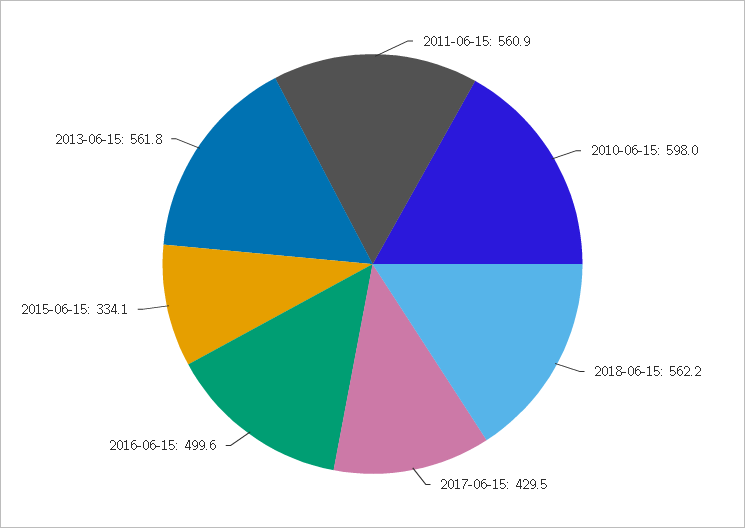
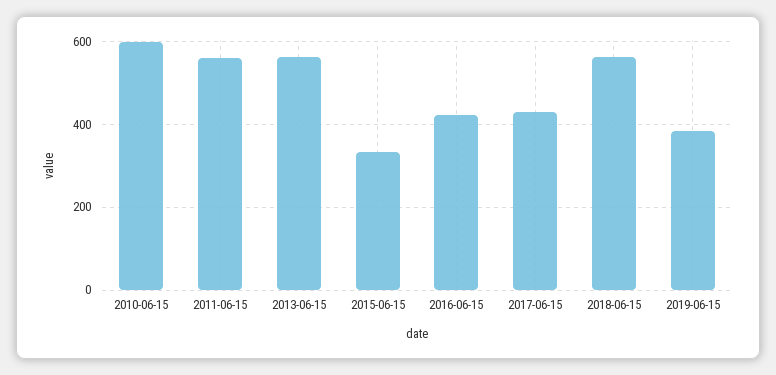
2016-06-15: 499.6 -> 420
2019-06-15: none -> 380

